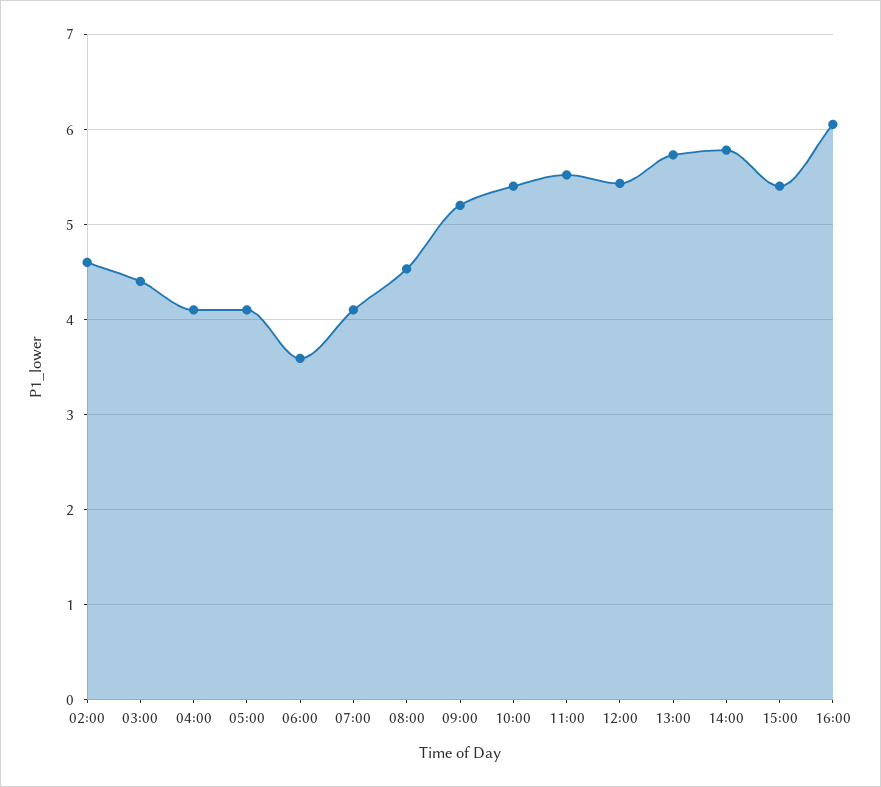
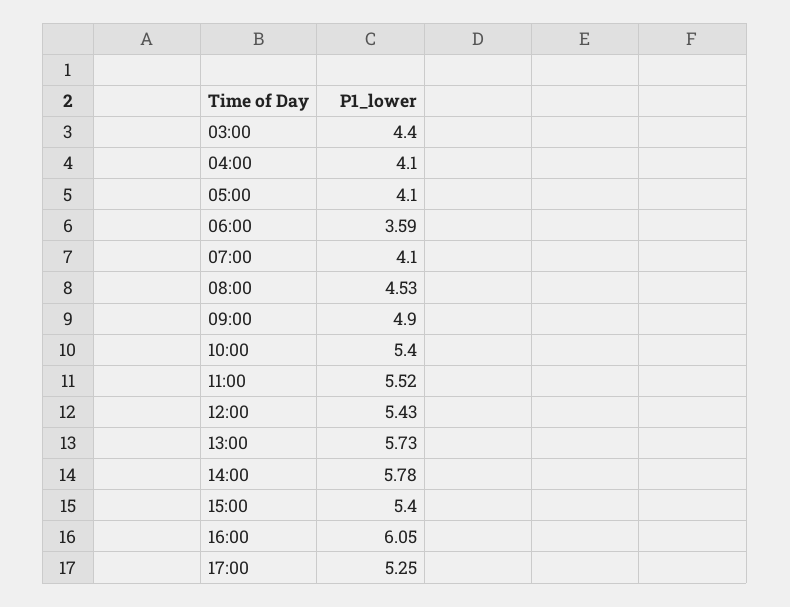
02:00: 4.6 -> none
09:00: 5.2 -> 4.9
17:00: none -> 5.25

